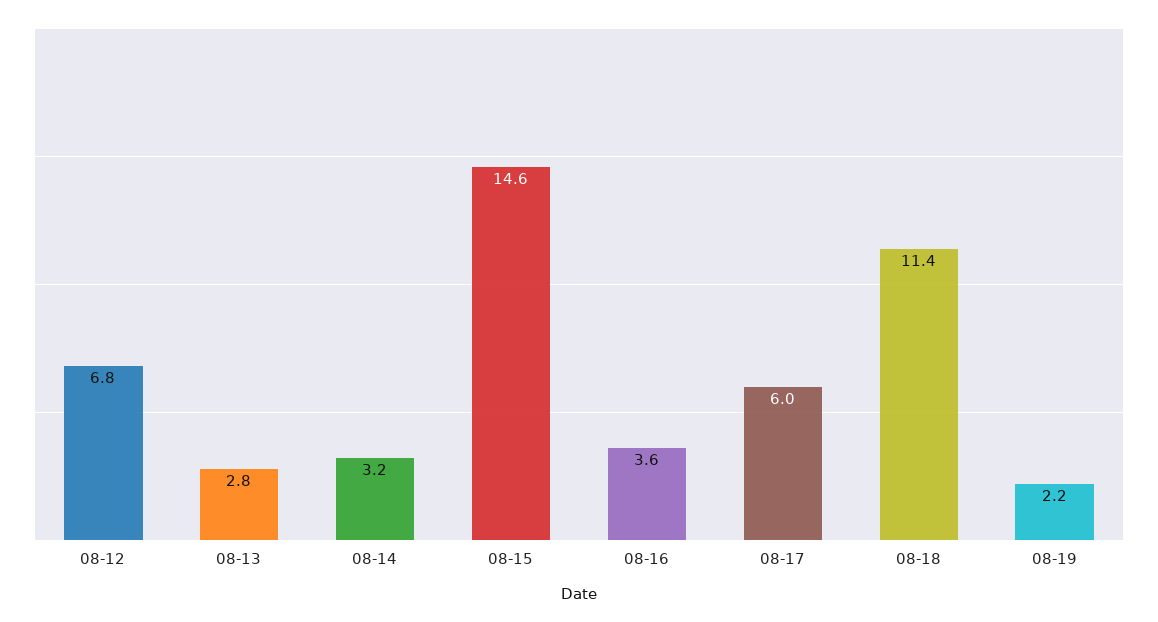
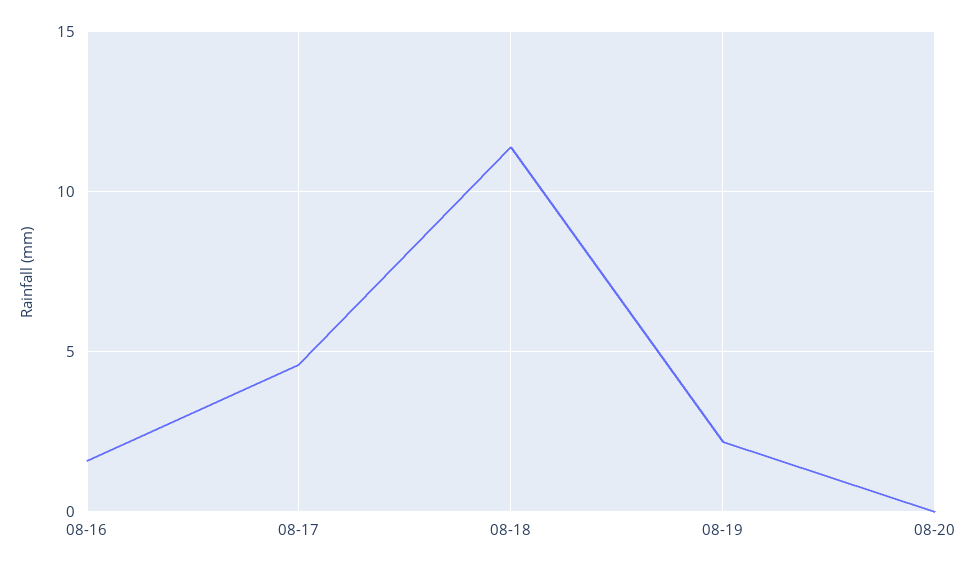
08-12: 6.8 -> none
08-13: 2.8 -> none
08-14: 3.2 -> none
08-15: 14.6 -> none
08-16: 3.6 -> 1.5
08-17: 6 -> 4.5
08-20: none -> 0

